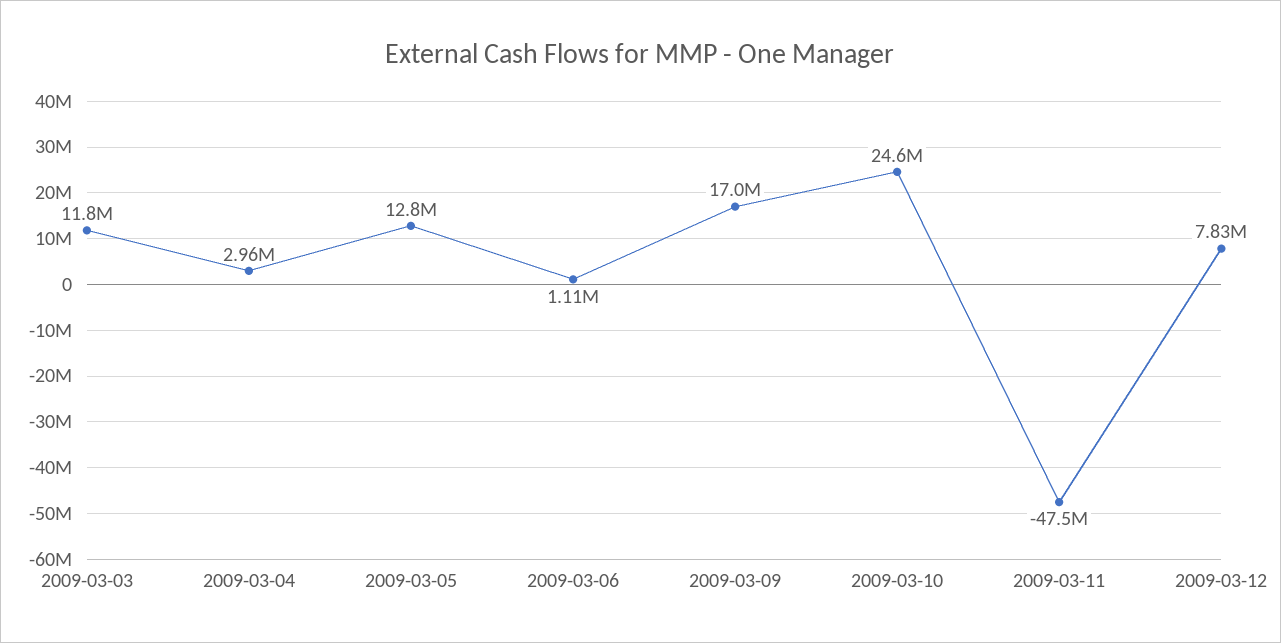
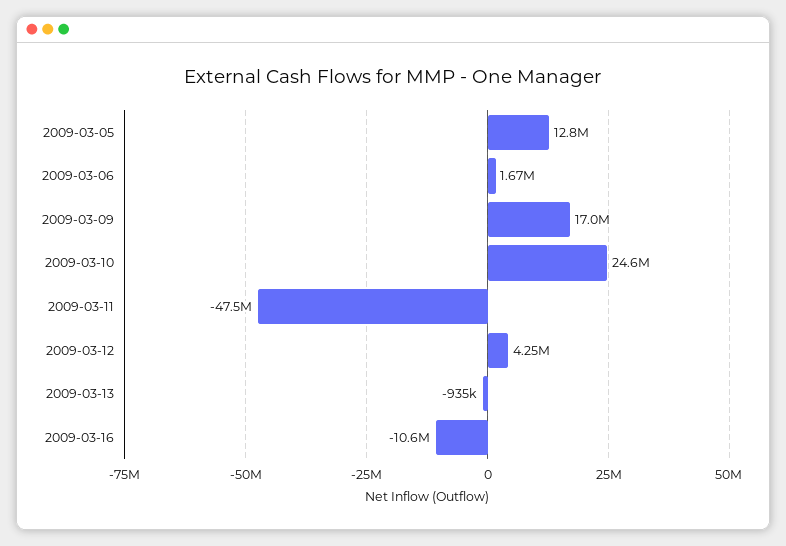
2009-03-03: 11800000 -> none
2009-03-04: 2960000 -> none
2009-03-06: 1110000 -> 1670000
2009-03-12: 7830000 -> 4250000
2009-03-13: none -> -935000
2009-03-16: none -> -10600000

